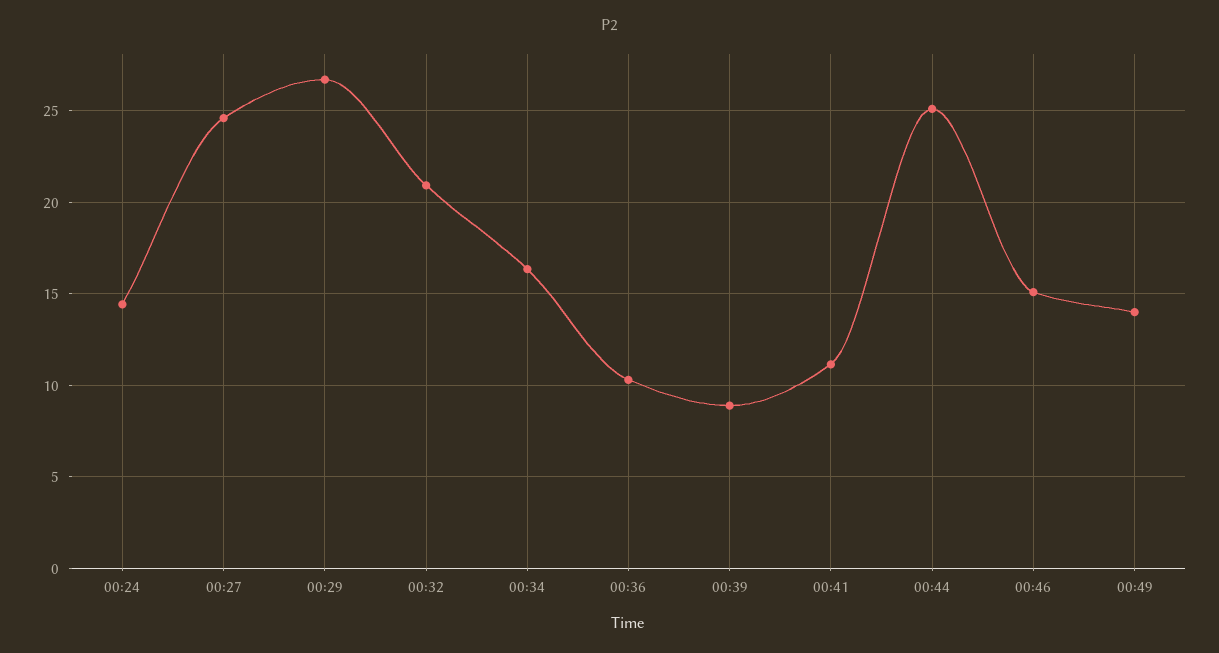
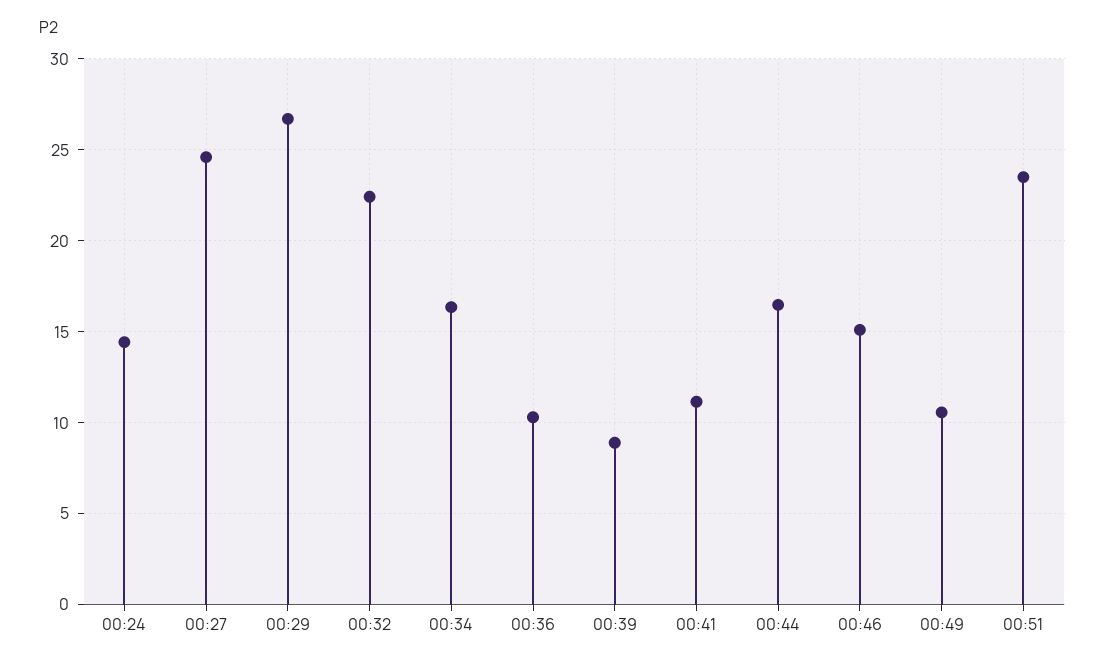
00:32: 21 -> 22.5
00:44: 25 -> 16.5
00:49: 14 -> 10.5
00:51: none -> 23.5

